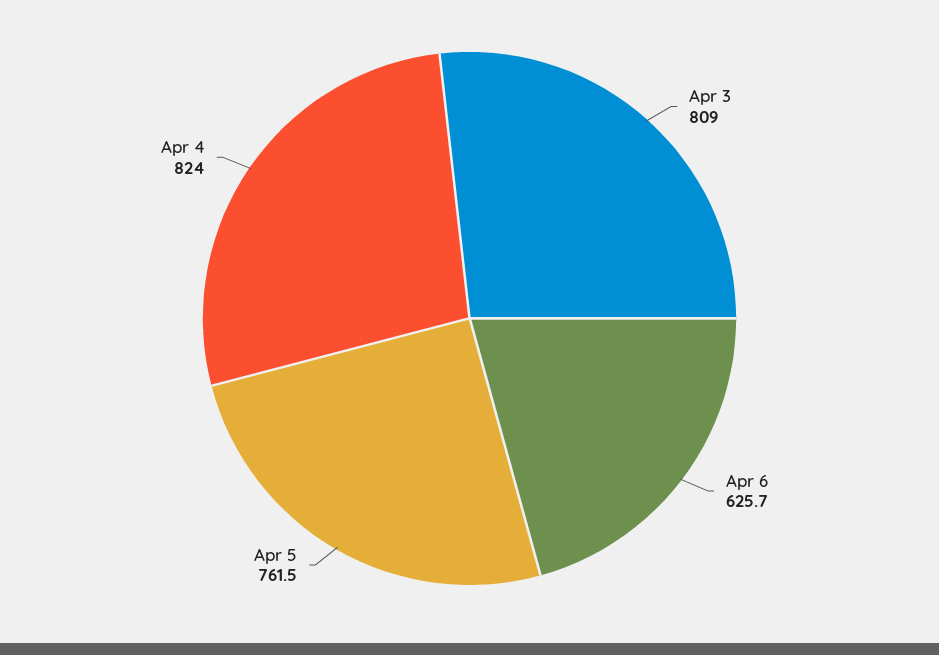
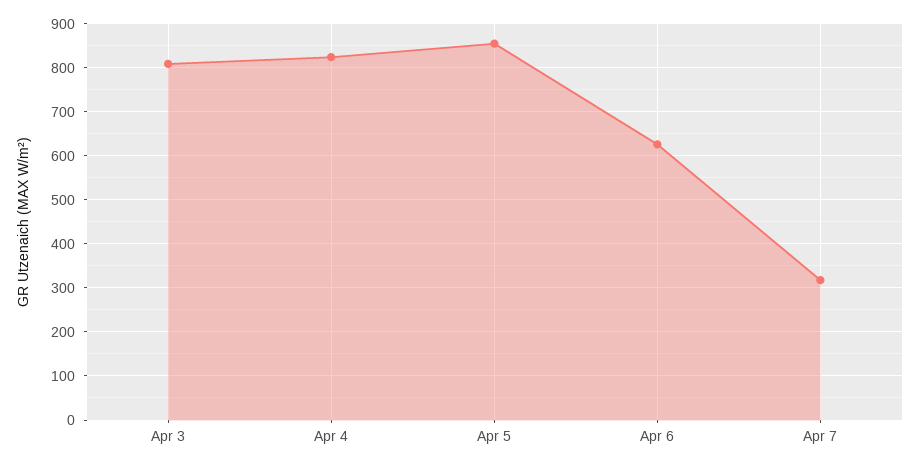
Apr 5: 761.5 -> 860
Apr 7: none -> 320

